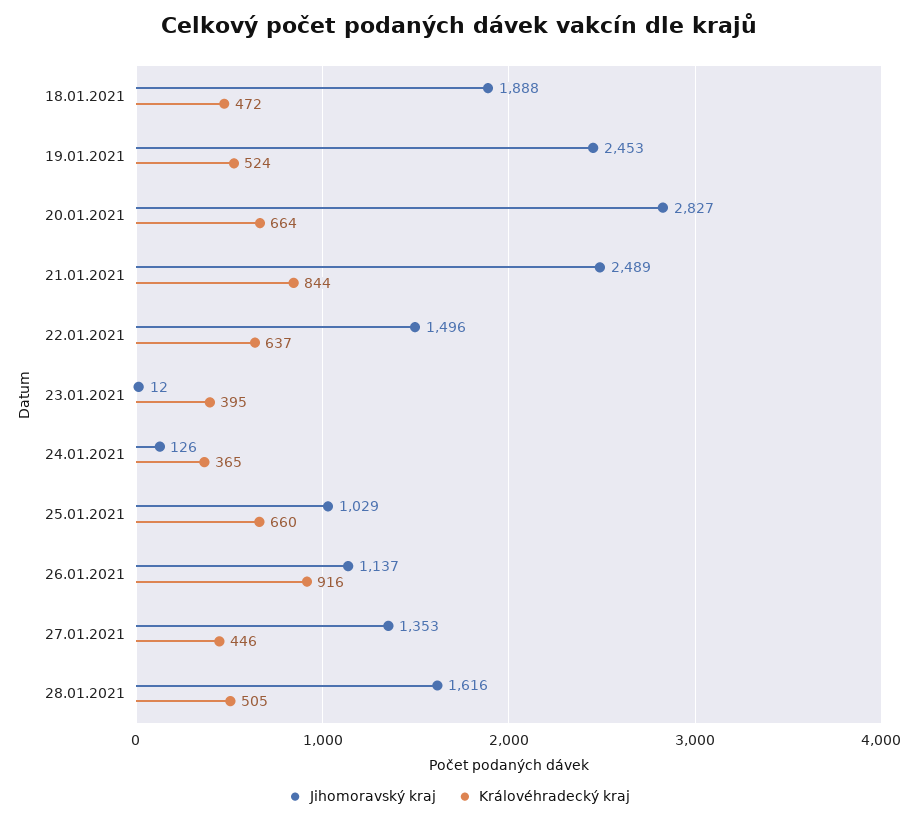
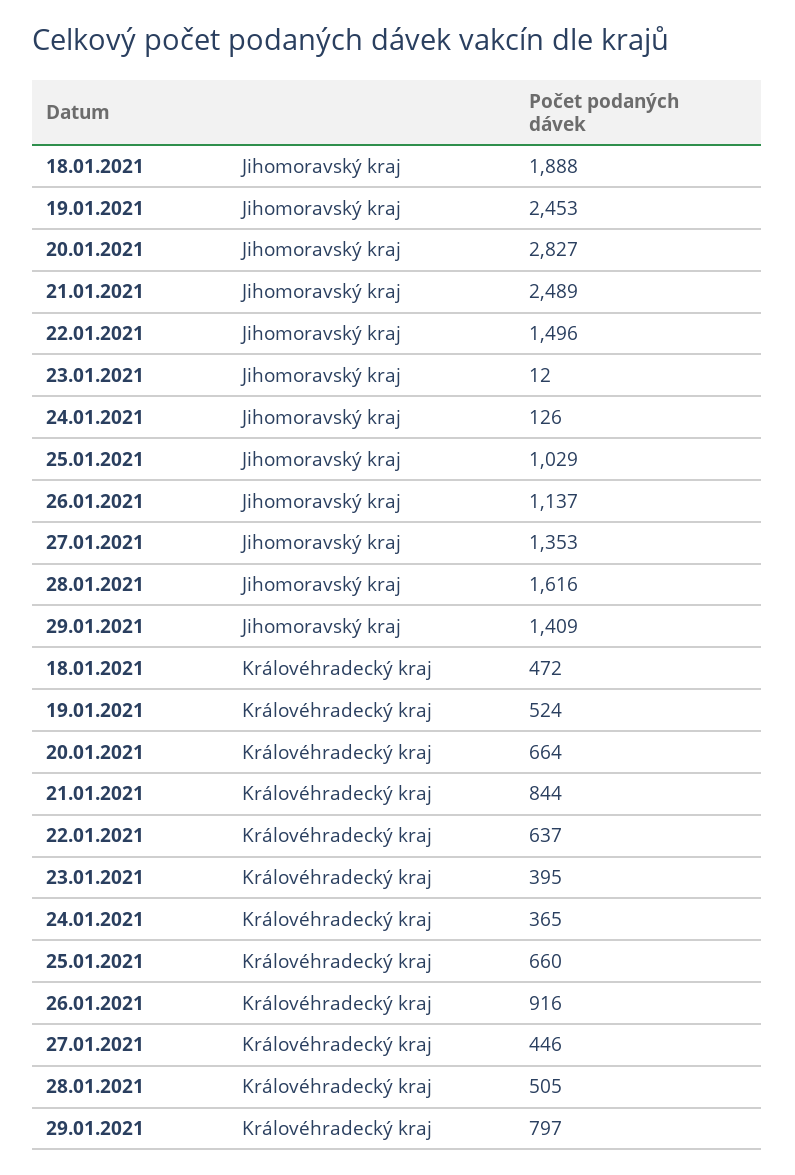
Jihomoravský kraj, 29.01.2021: none -> 1409
Královéhradecký kraj, 29.01.2021: none -> 797

